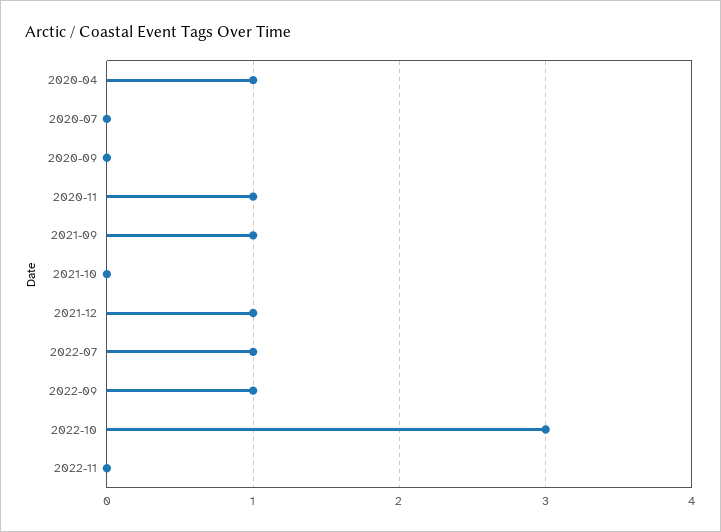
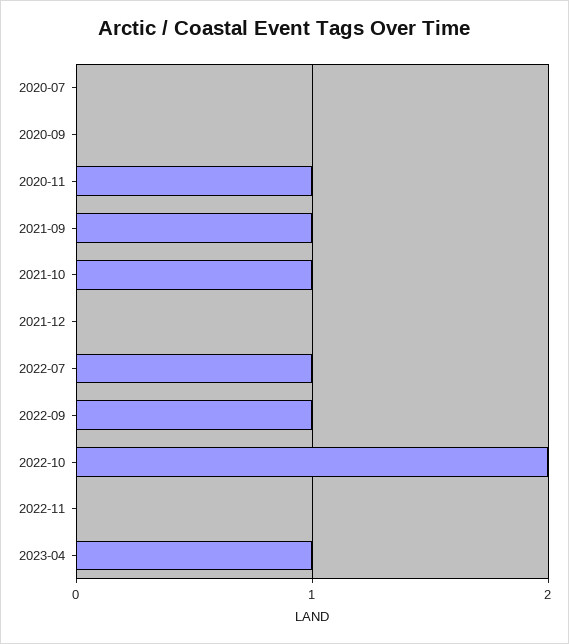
2020-04: 1 -> none
2021-10: 0 -> 1
2021-12: 1 -> 0
2022-10: 3 -> 2
2023-04: none -> 1

